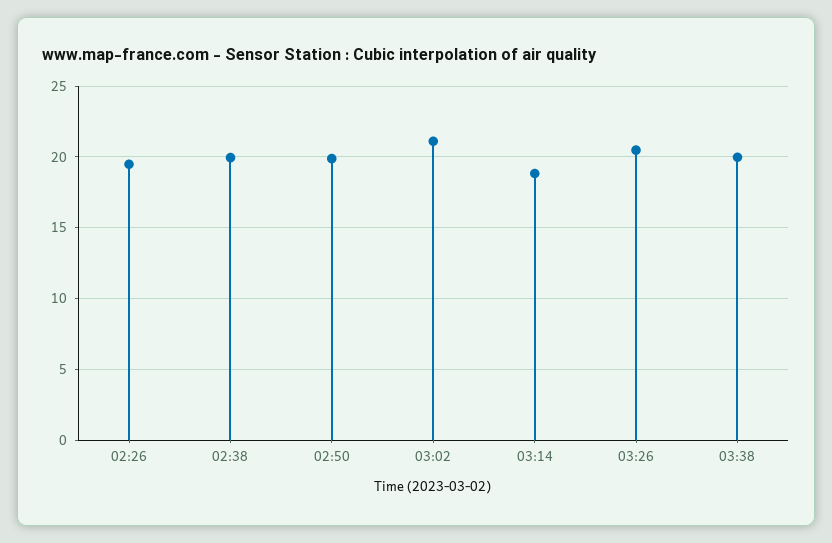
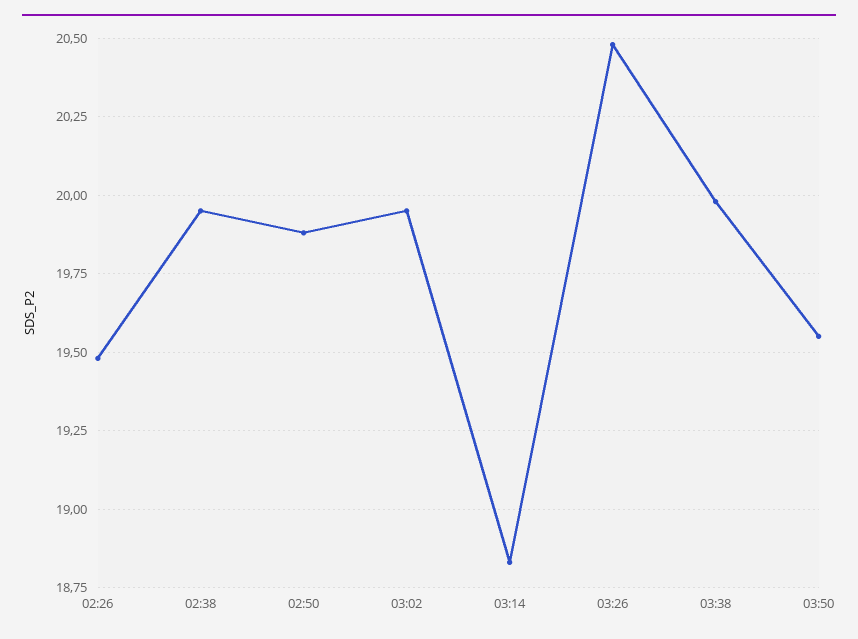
03:02: 21 -> 19.95
03:50: none -> 19.55

